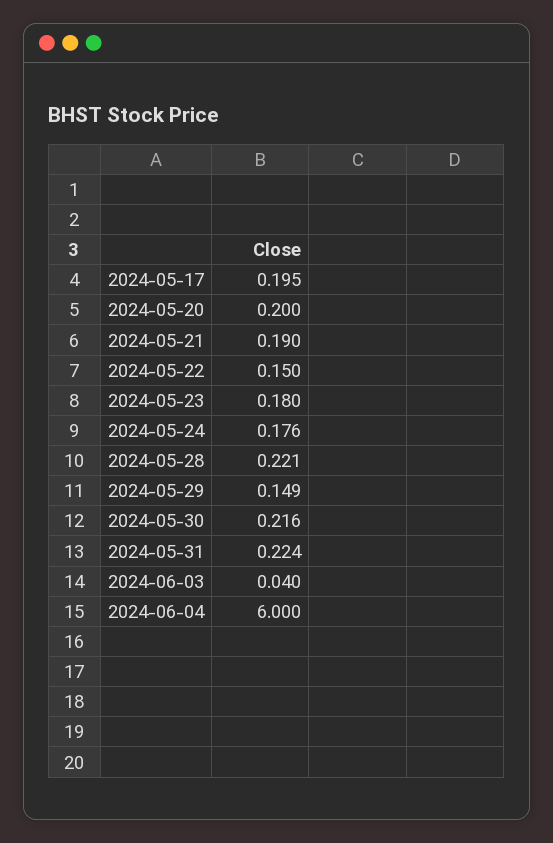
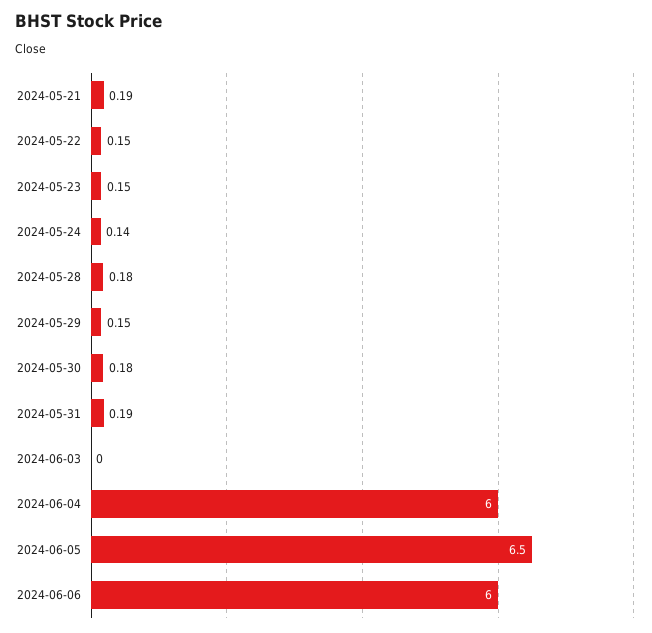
2024-05-17: 0.195 -> none
2024-05-20: 0.2 -> none
2024-05-23: 0.18 -> 0.15
2024-05-24: 0.176 -> 0.14
2024-05-28: 0.221 -> 0.18
2024-05-30: 0.216 -> 0.18
2024-05-31: 0.224 -> 0.19
2024-06-03: 0.04 -> 0
2024-06-05: none -> 6.5
2024-06-06: none -> 6

